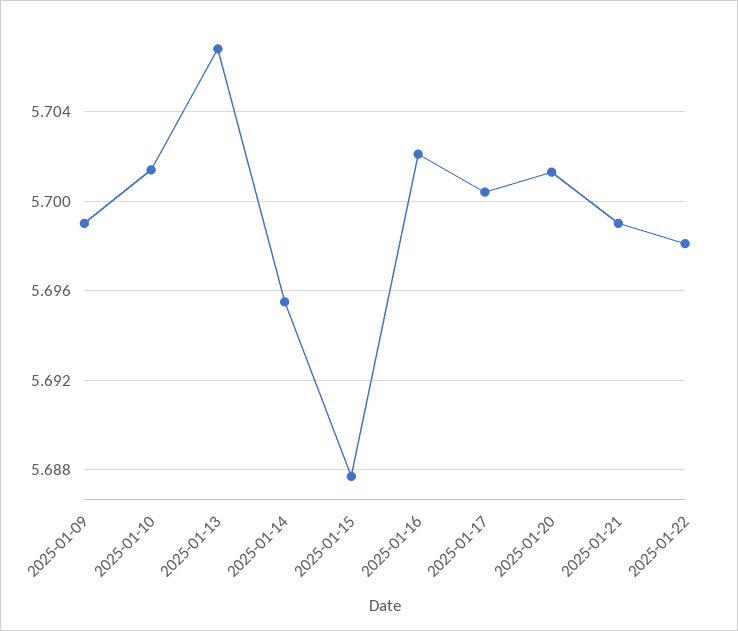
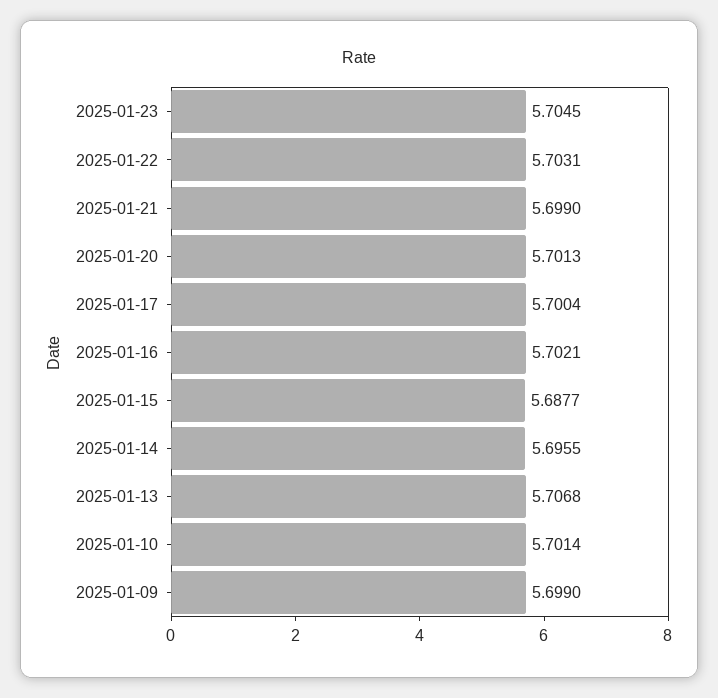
2025-01-22: 5.698 -> 5.7031
2025-01-23: none -> 5.7045

